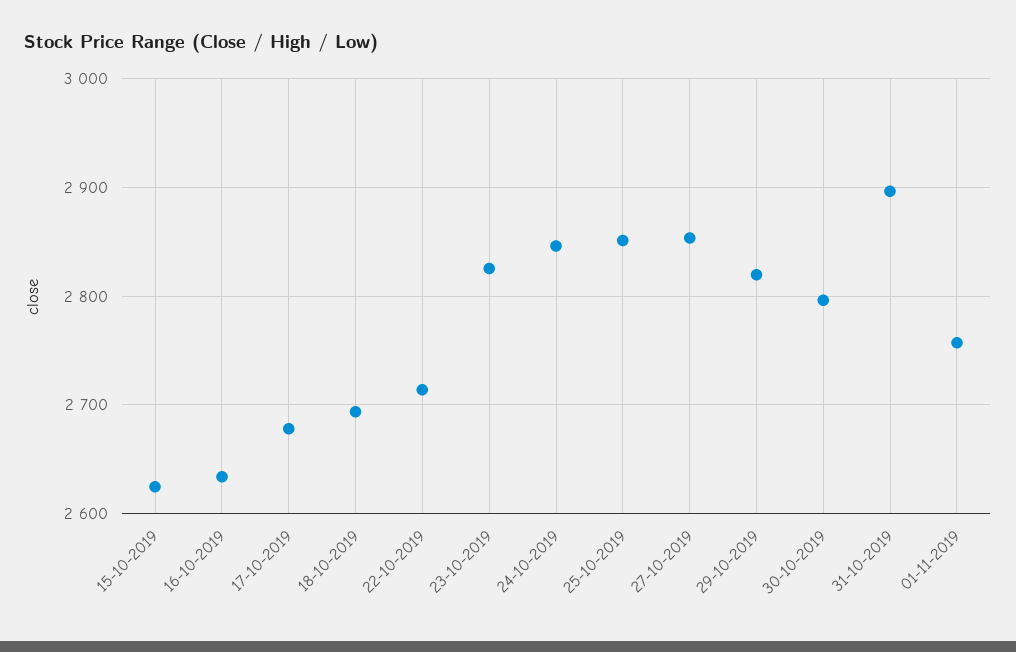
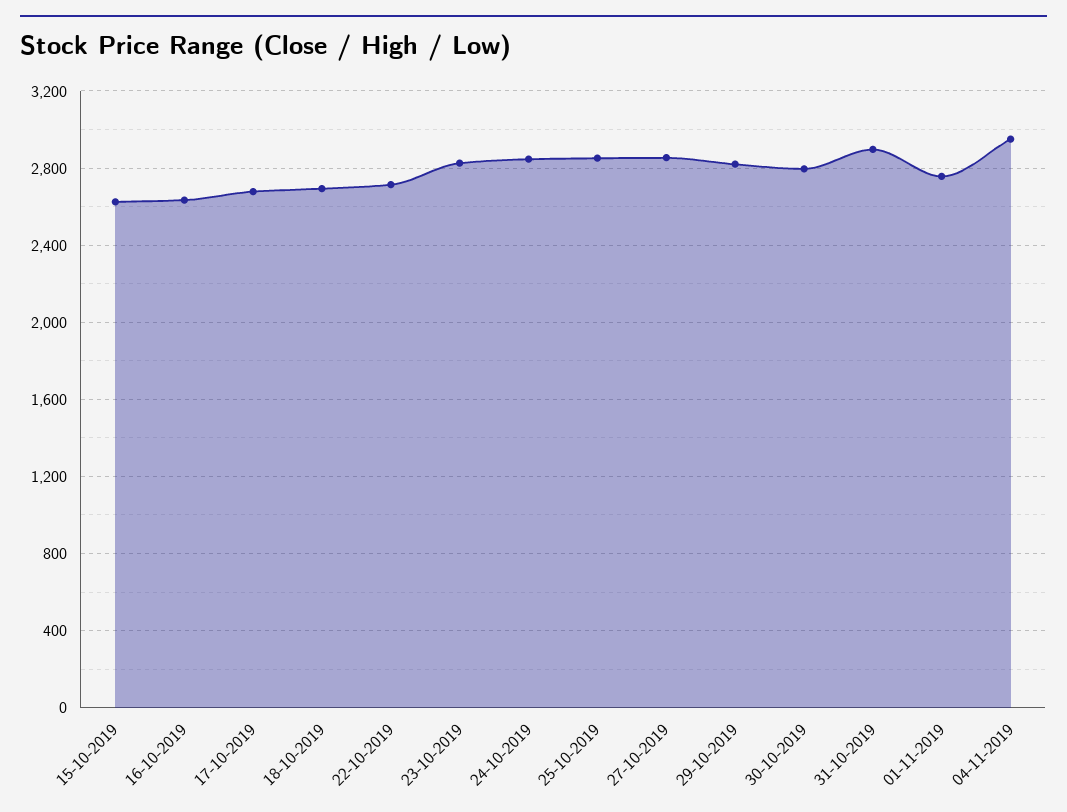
04-11-2019: none -> 2950

